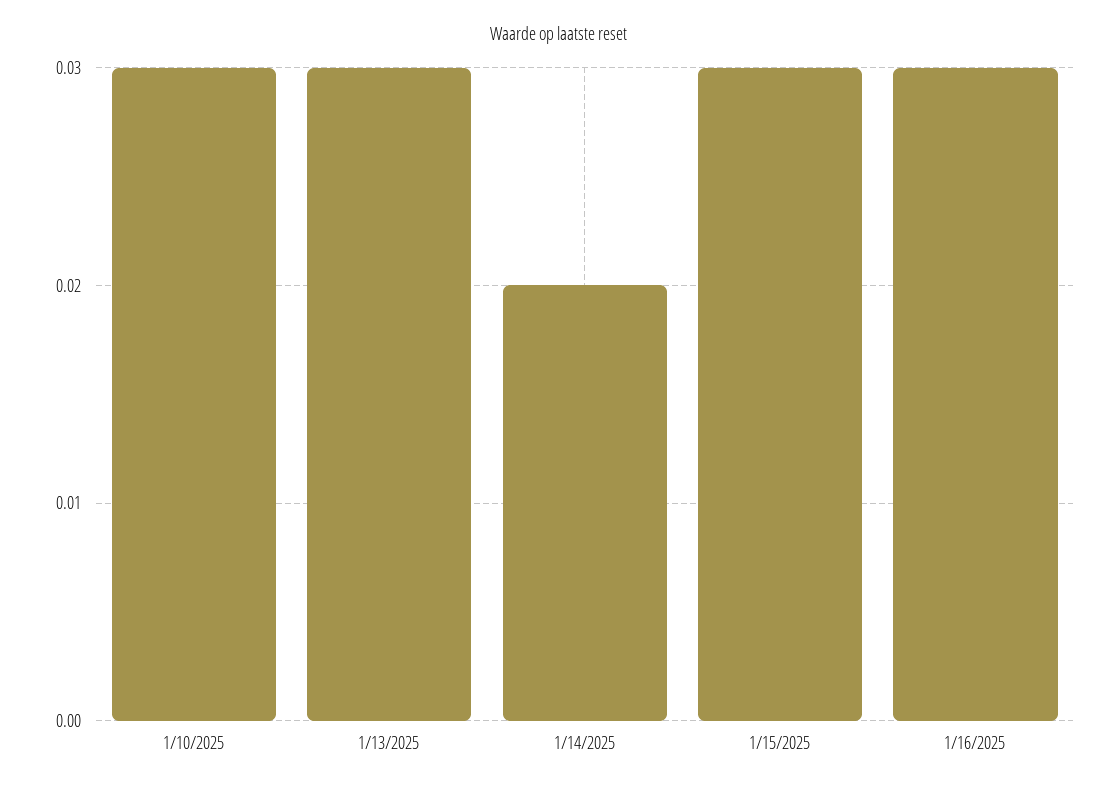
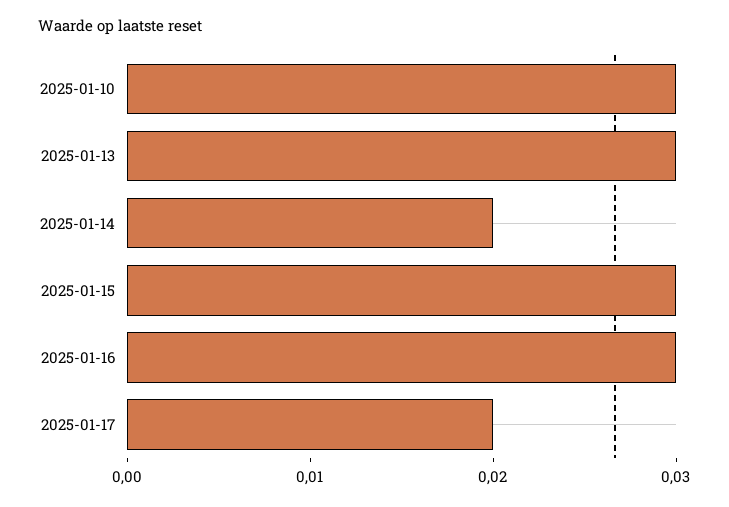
2025-01-17: none -> 0.02

